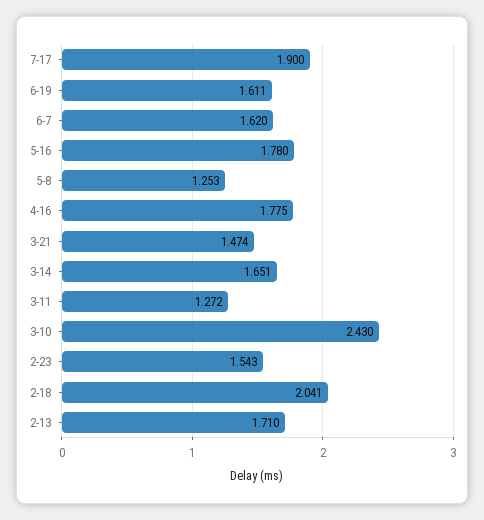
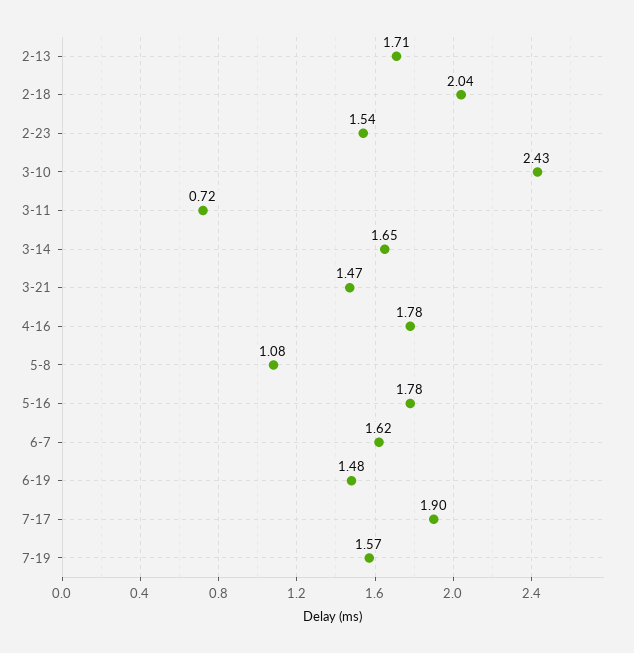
6-19: 1.611 -> 1.48
5-8: 1.253 -> 1.08
3-11: 1.272 -> 0.72
7-19: none -> 1.57

